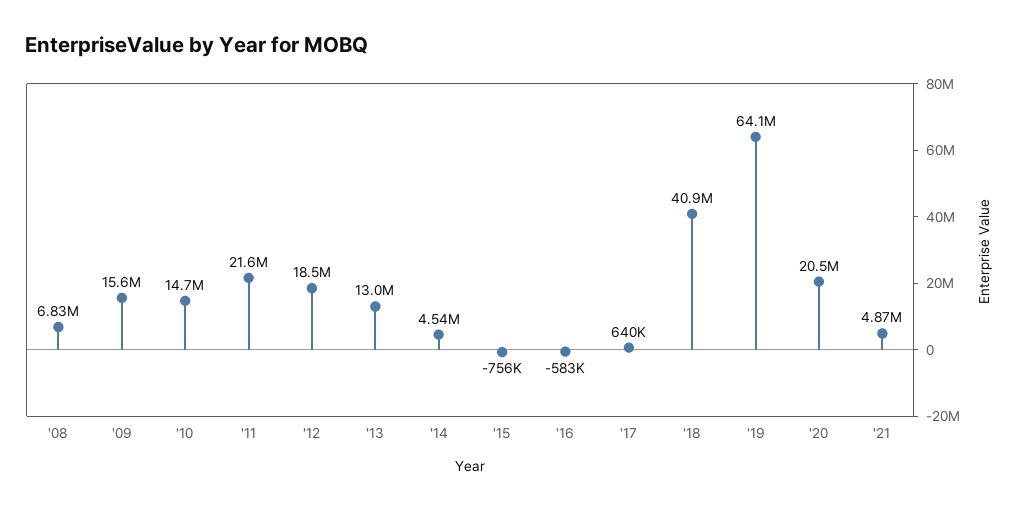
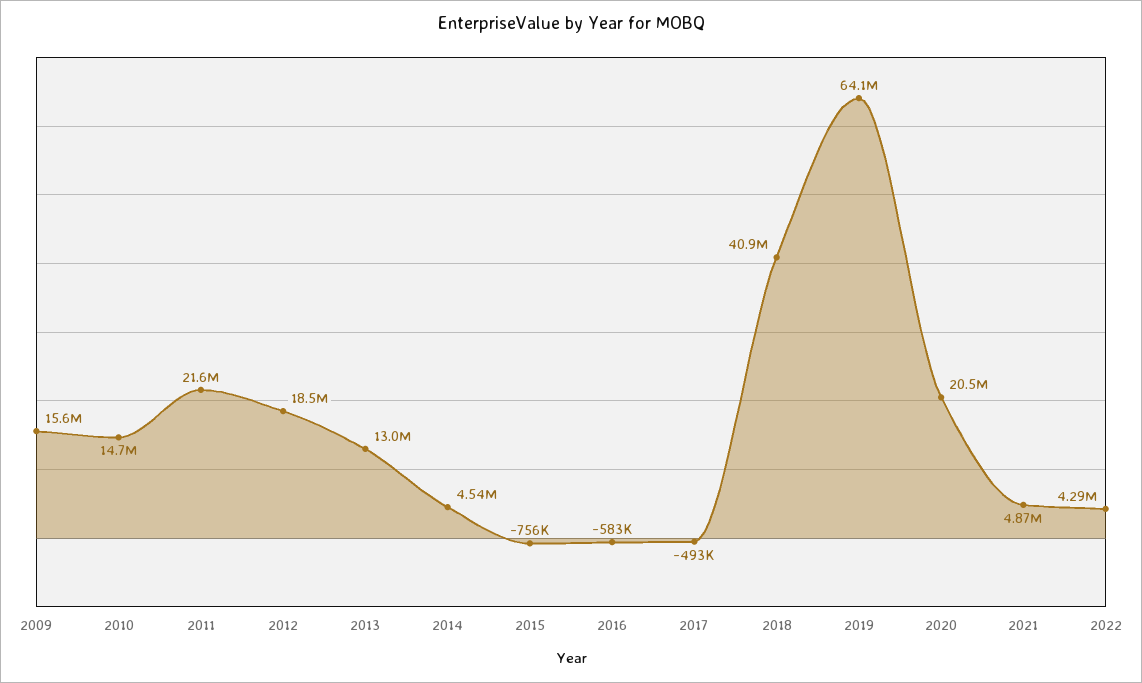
'08: 6830000 -> none
'17: 640000 -> -493000
2022: none -> 4290000

